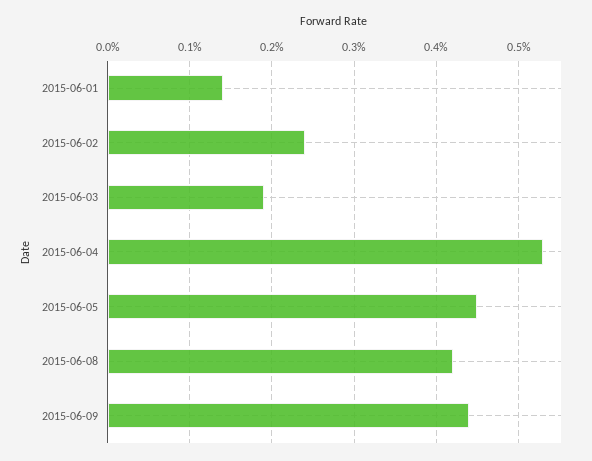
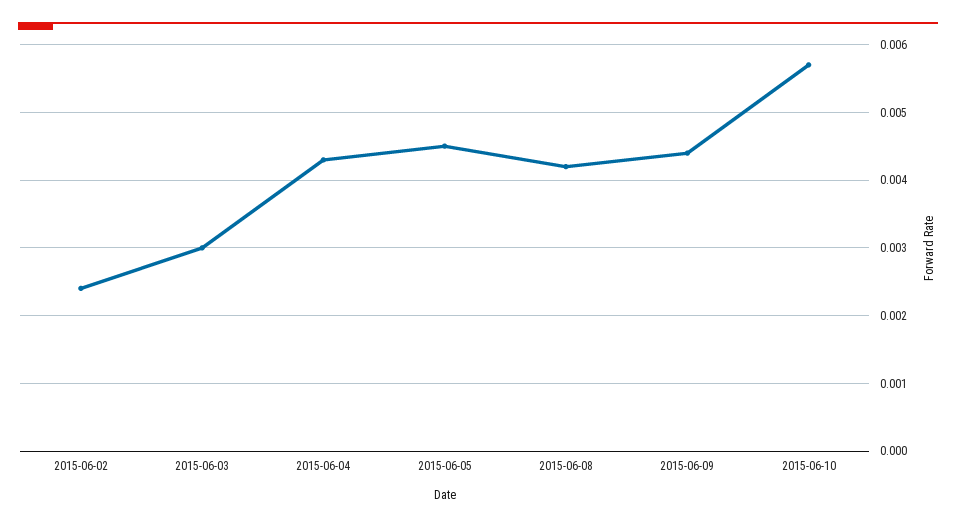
2015-06-01: 0.0014 -> none
2015-06-03: 0.0019 -> 0.003
2015-06-04: 0.0053 -> 0.0043
2015-06-10: none -> 0.0057

